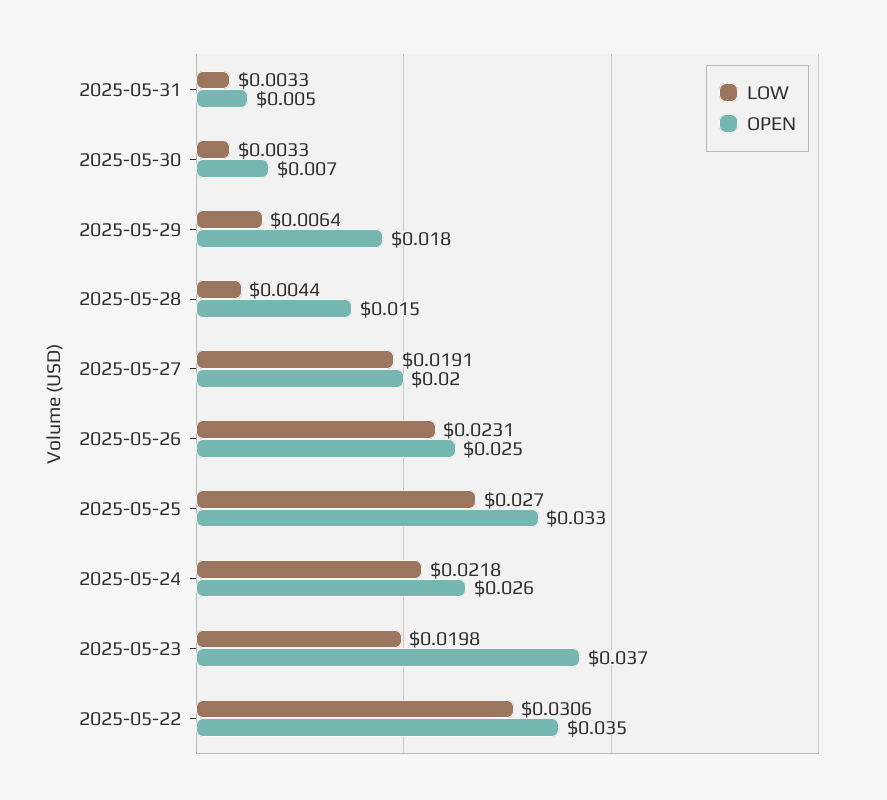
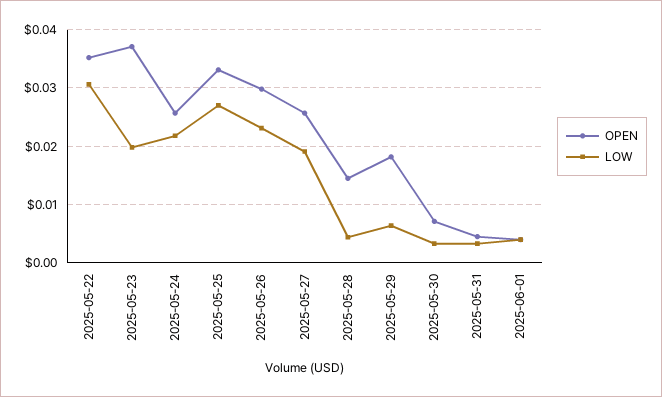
OPEN, 2025-05-27: 0.02 -> 0.026
OPEN, 2025-05-26: 0.025 -> 0.03
OPEN, 2025-06-01: none -> 0.004
LOW, 2025-06-01: none -> 0.004

